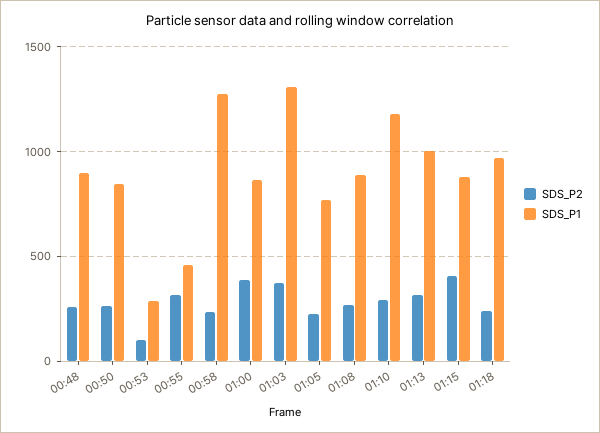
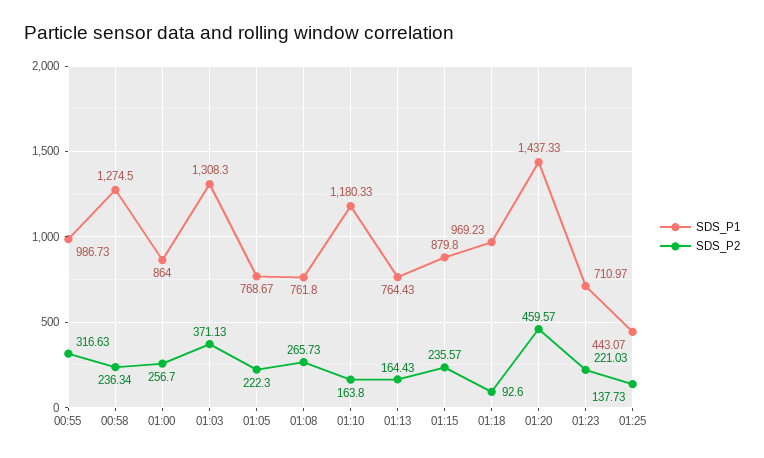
SDS_P2, 00:48: 250 -> none
SDS_P1, 00:48: 900 -> none
SDS_P2, 00:50: 250 -> none
SDS_P1, 00:50: 850 -> none
SDS_P2, 00:53: 100 -> none
SDS_P1, 00:53: 300 -> none
SDS_P1, 00:55: 450 -> 986.73
SDS_P2, 01:00: 400 -> 256.7
SDS_P1, 01:08: 900 -> 761.8
SDS_P2, 01:10: 300 -> 163.8
SDS_P2, 01:13: 300 -> 164.43
SDS_P1, 01:13: 1000 -> 764.43
SDS_P2, 01:15: 400 -> 235.57
SDS_P2, 01:18: 250 -> 92.6
SDS_P1, 01:20: none -> 1437.33
SDS_P2, 01:20: none -> 459.57
SDS_P1, 01:23: none -> 710.97
SDS_P2, 01:23: none -> 221.03
SDS_P1, 01:25: none -> 443.07
SDS_P2, 01:25: none -> 137.73

